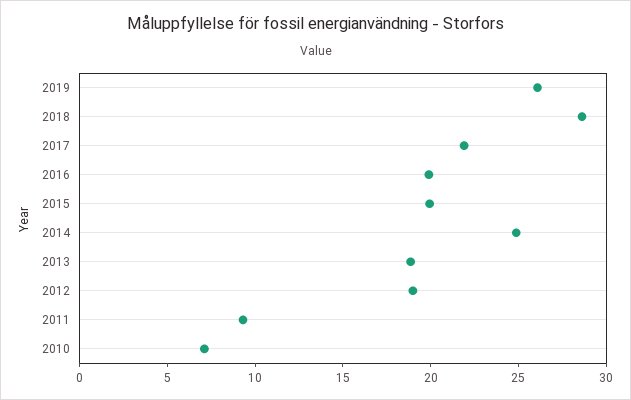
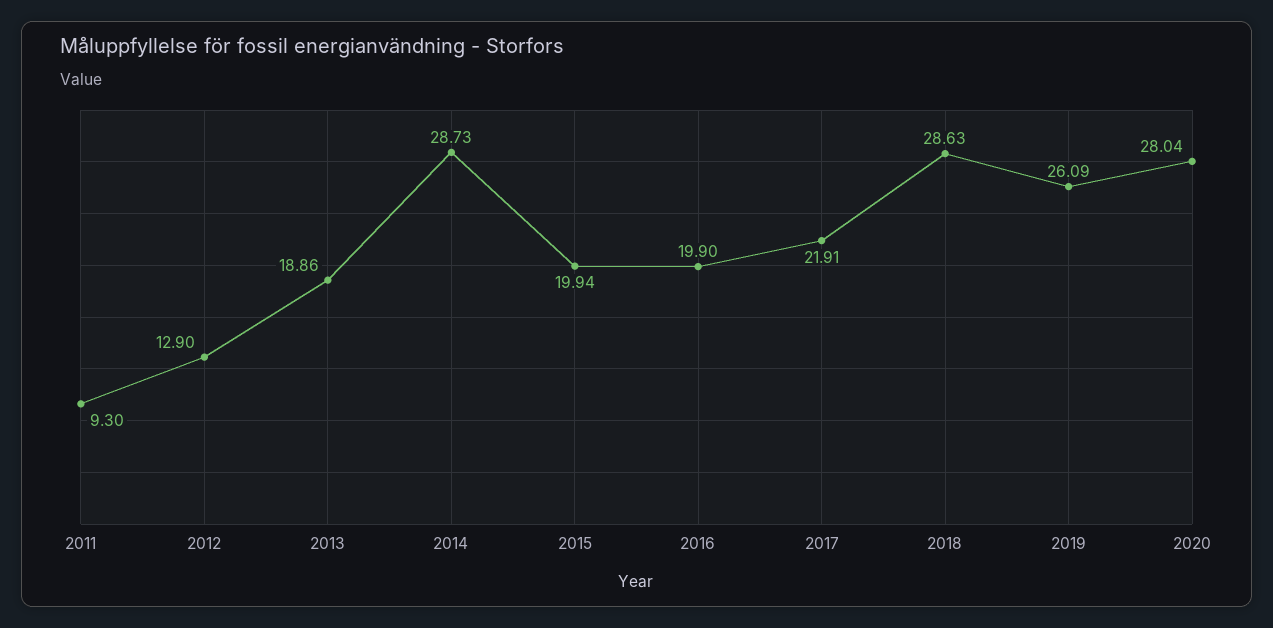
2014: 25 -> 28.73
2012: 19 -> 12.9
2010: 7 -> none
2020: none -> 28.04

